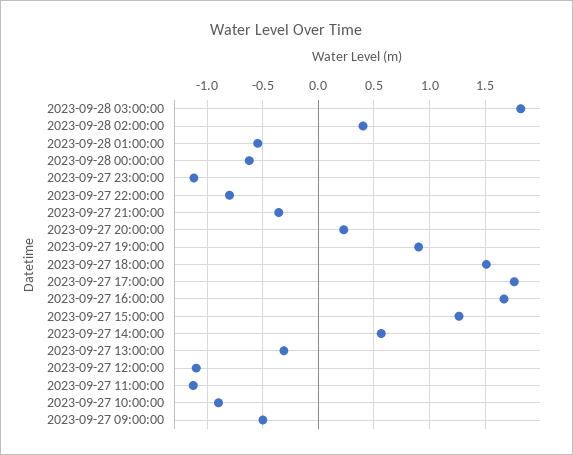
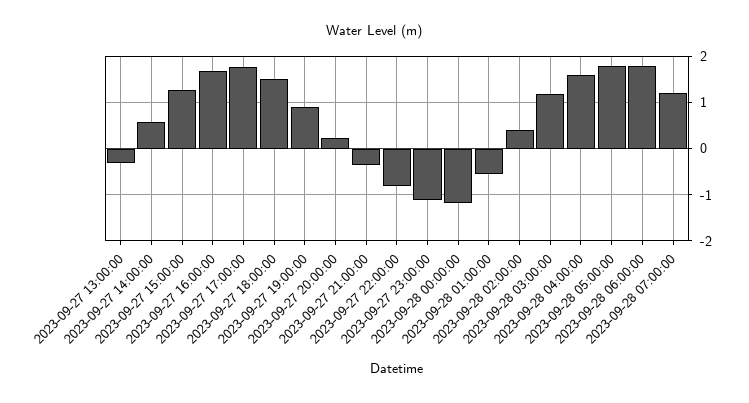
2023-09-28 03:00:00: 1.8 -> 1.2
2023-09-28 00:00:00: -0.6 -> -1.2
2023-09-27 12:00:00: -1.1 -> none
2023-09-27 11:00:00: -1.1 -> none
2023-09-27 10:00:00: -0.9 -> none
2023-09-27 09:00:00: -0.5 -> none
2023-09-28 04:00:00: none -> 1.6
2023-09-28 05:00:00: none -> 1.8
2023-09-28 06:00:00: none -> 1.8
2023-09-28 07:00:00: none -> 1.2

